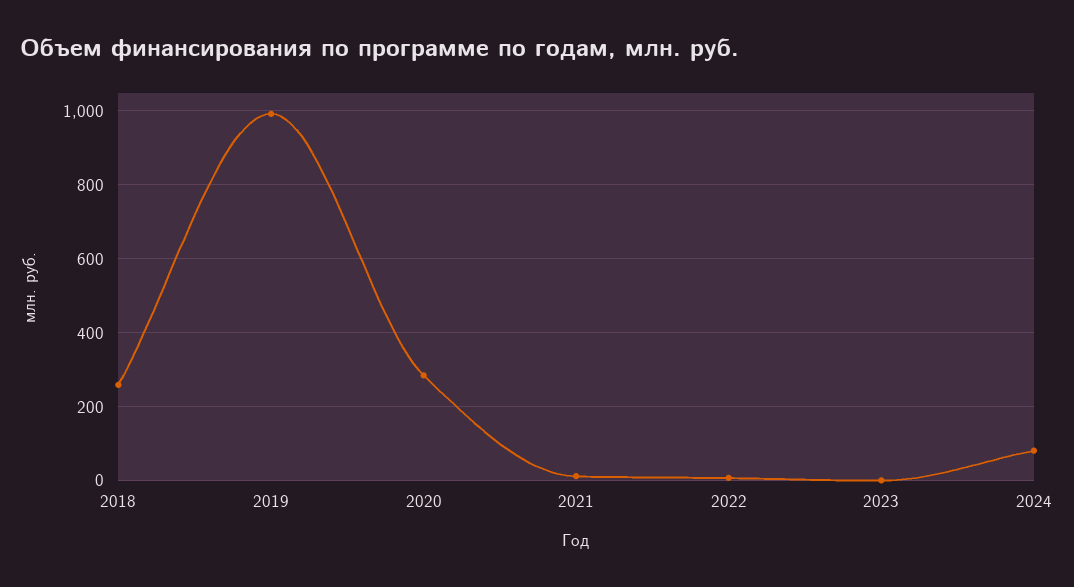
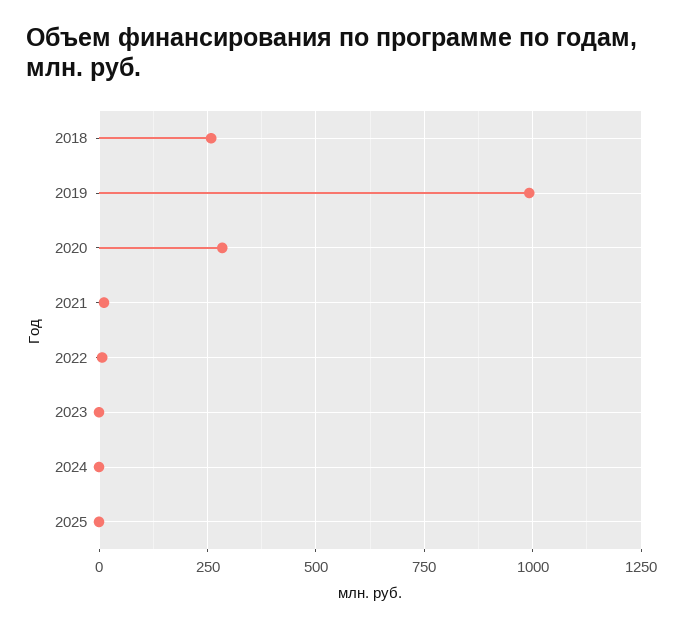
2024: 80 -> 0
2025: none -> 0

